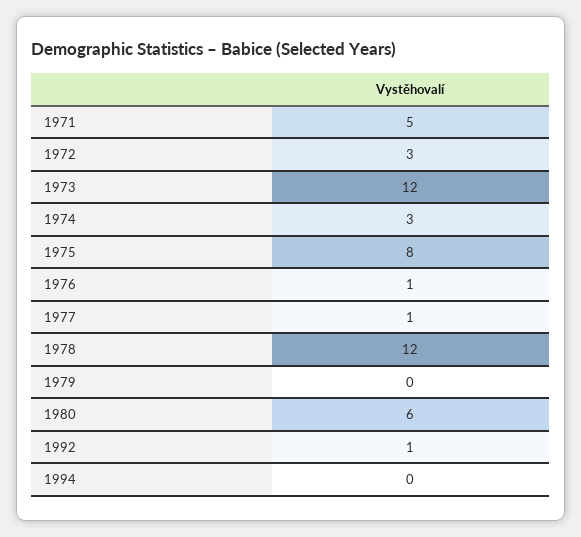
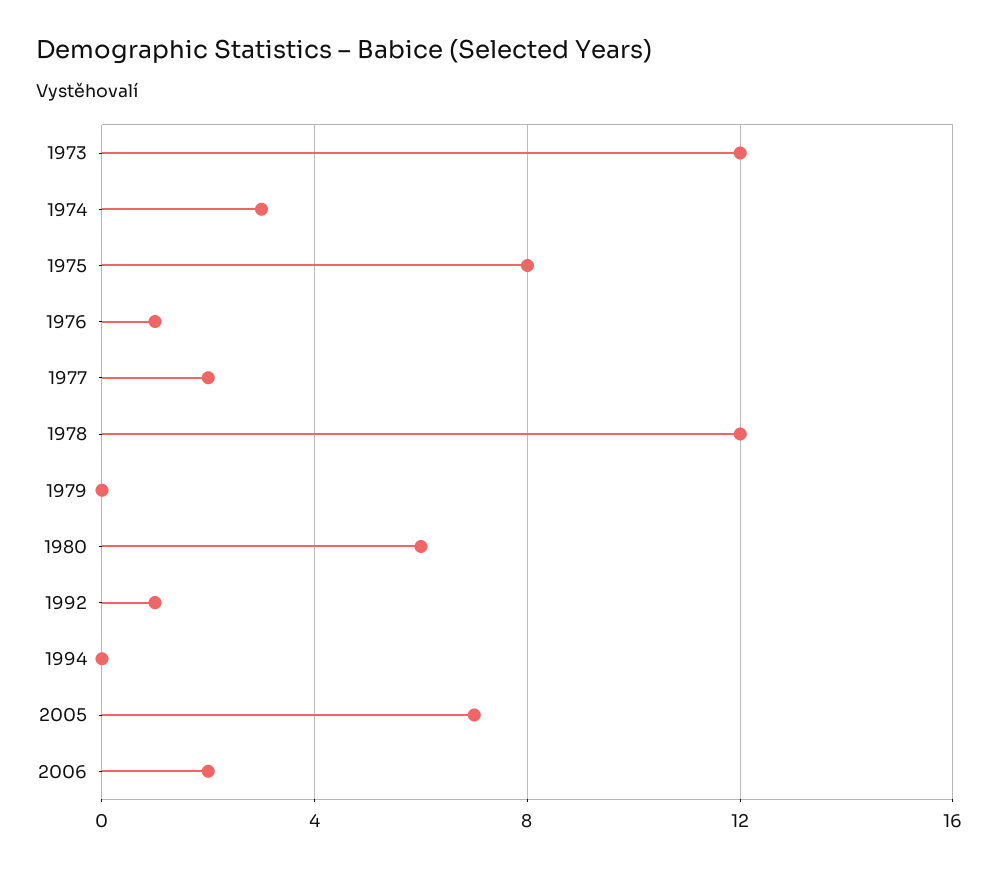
1971: 5 -> none
1972: 3 -> none
1977: 1 -> 2
2005: none -> 7
2006: none -> 2

